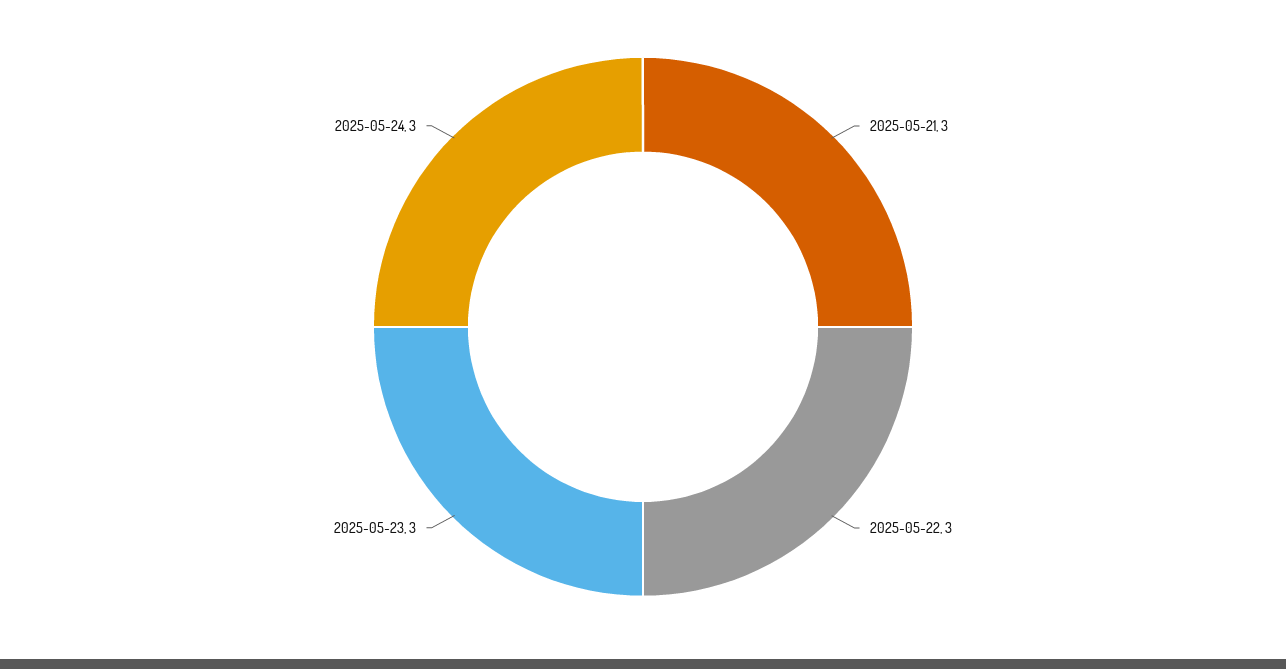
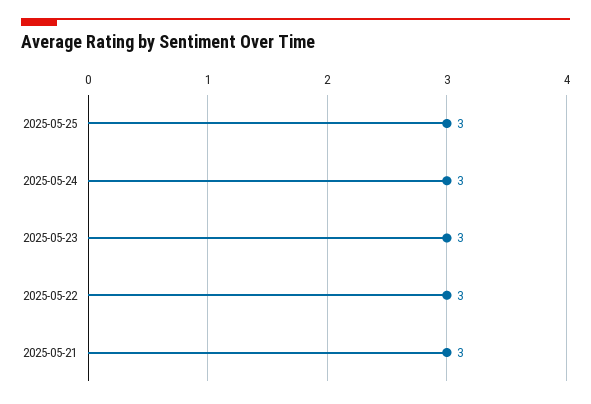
2025-05-25: none -> 3

